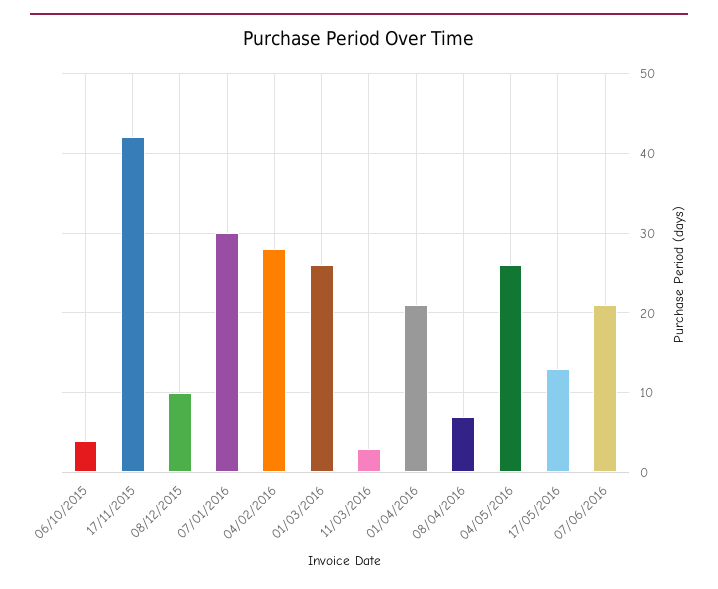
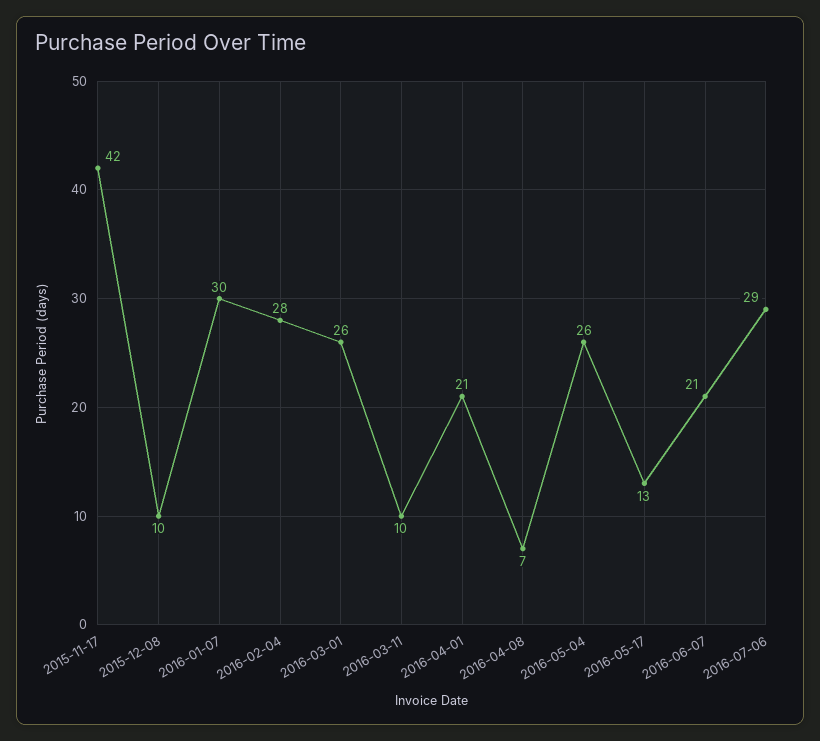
06/10/2015: 4 -> none
11/03/2016: 3 -> 10
2016-07-06: none -> 29

